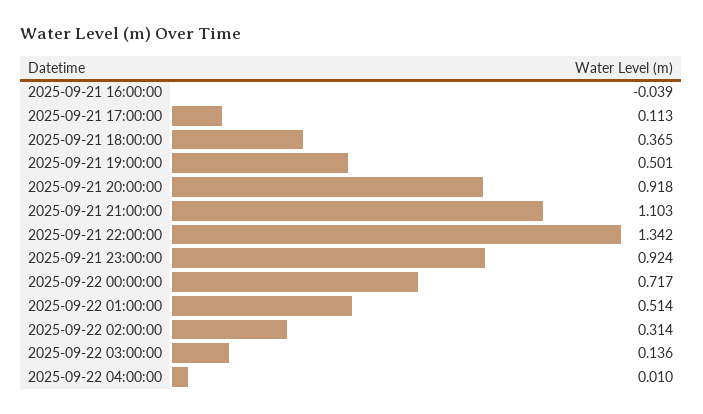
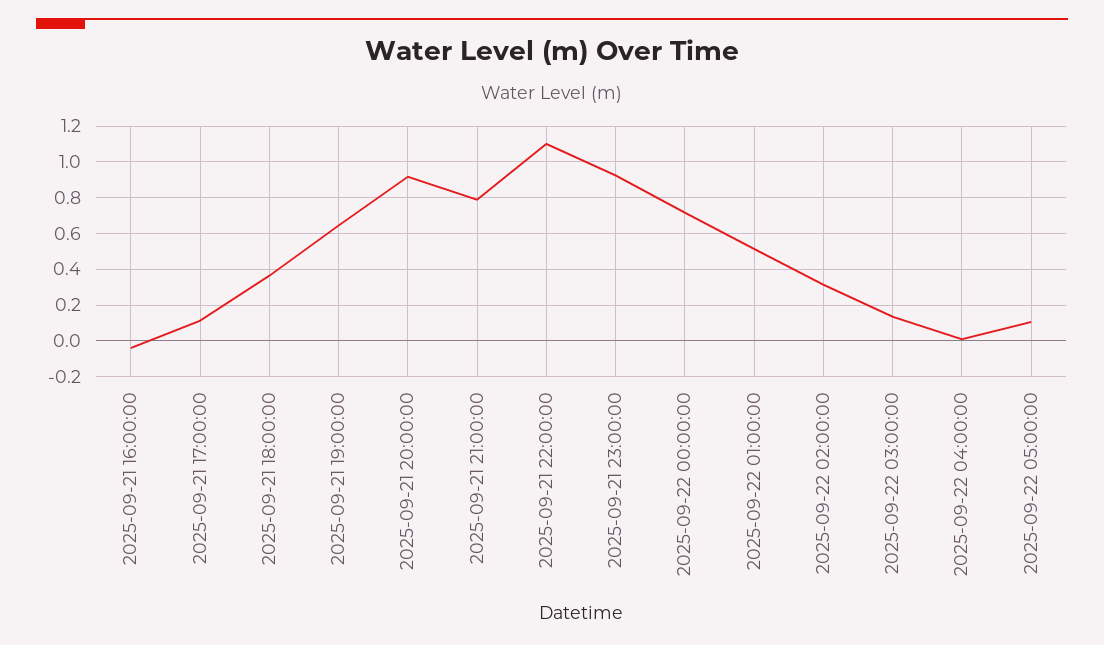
2025-09-21 19:00:00: 0.501 -> 0.65
2025-09-21 21:00:00: 1.103 -> 0.8
2025-09-21 22:00:00: 1.342 -> 1.1
2025-09-22 05:00:00: none -> 0.1

